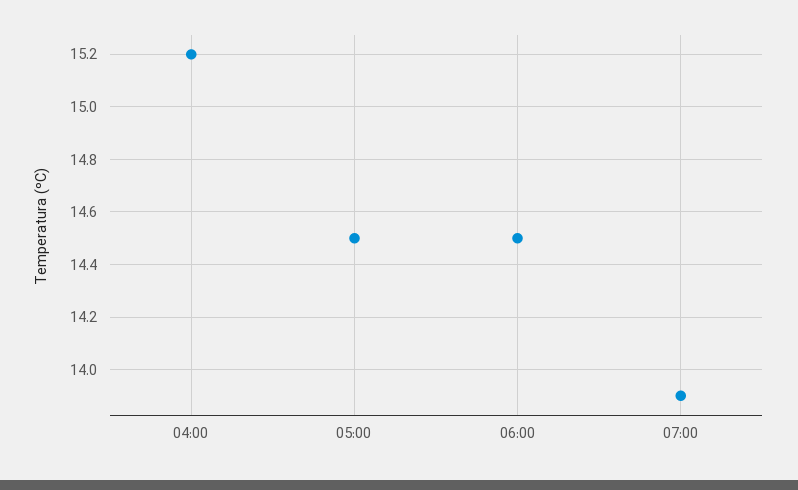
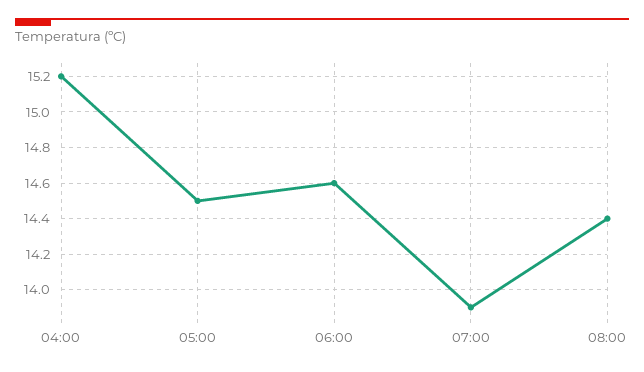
06:00: 14.5 -> 14.6
08:00: none -> 14.4

